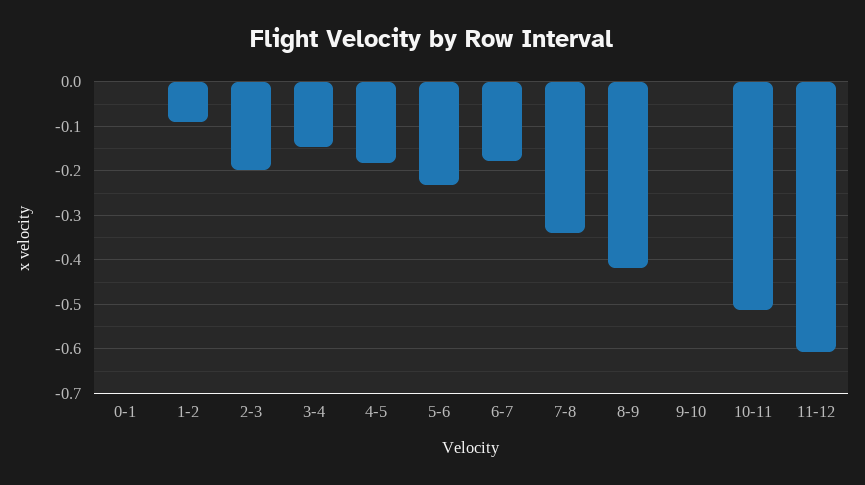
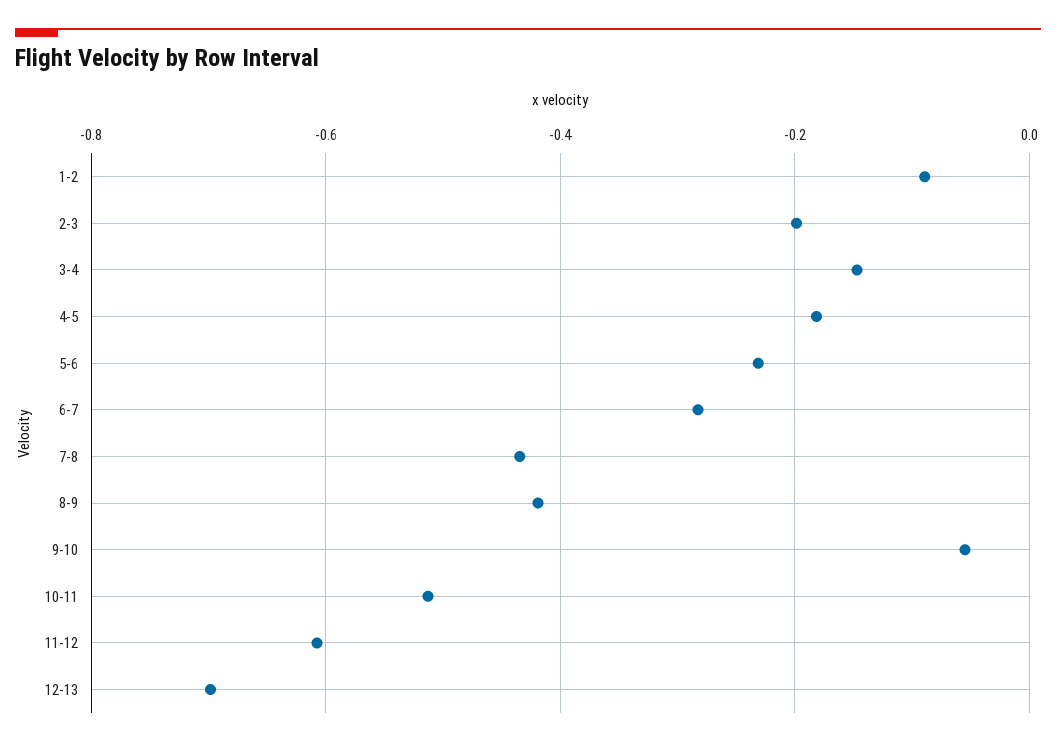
0-1: 0 -> none
6-7: -0.18 -> -0.28
7-8: -0.34 -> -0.44
9-10: 0 -> -0.06
12-13: none -> -0.7

